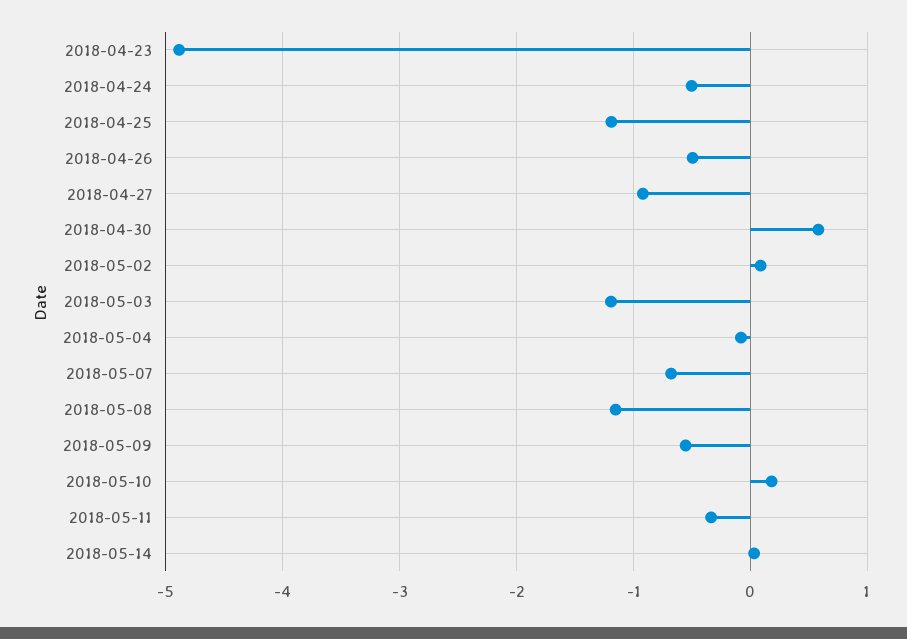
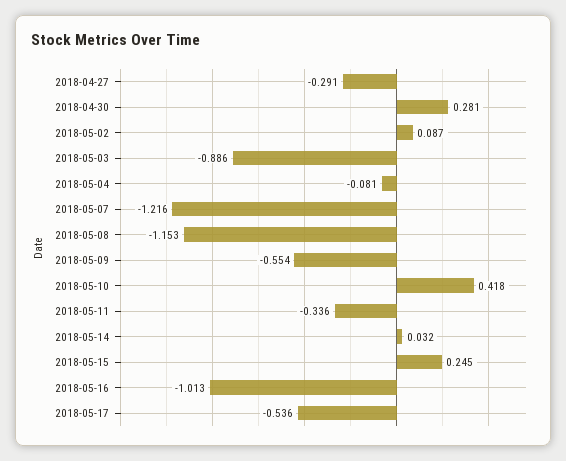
2018-04-23: -4.9 -> none
2018-04-24: -0.5 -> none
2018-04-25: -1.2 -> none
2018-04-26: -0.5 -> none
2018-04-27: -0.9 -> -0.291
2018-04-30: 0.6 -> 0.281
2018-05-03: -1.2 -> -0.886
2018-05-07: -0.7 -> -1.216
2018-05-10: 0.2 -> 0.418
2018-05-15: none -> 0.245
2018-05-16: none -> -1.013
2018-05-17: none -> -0.536

